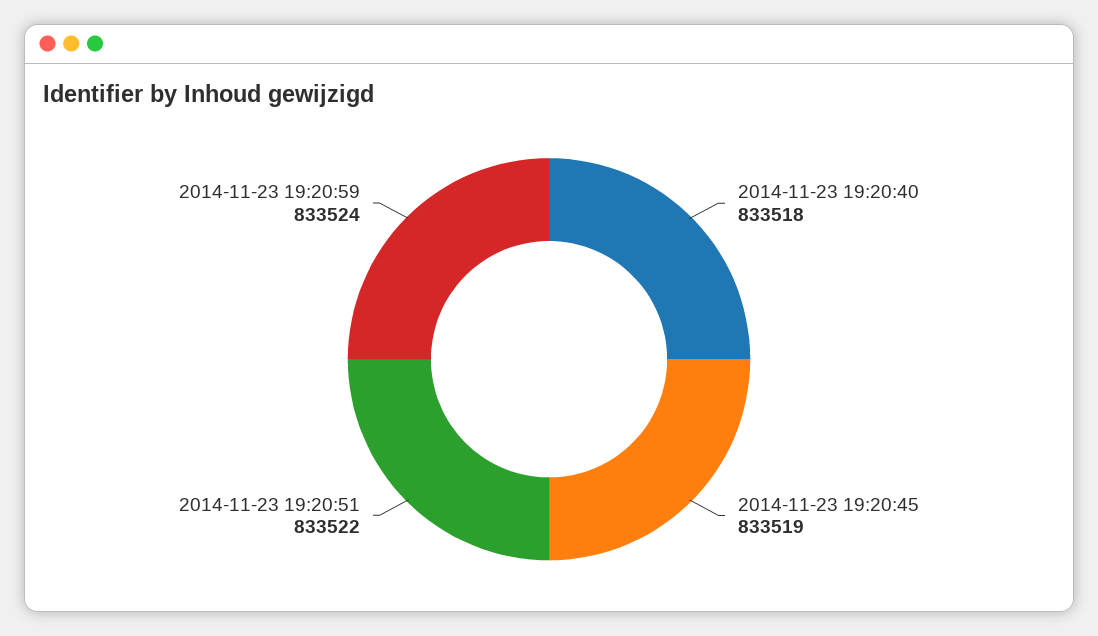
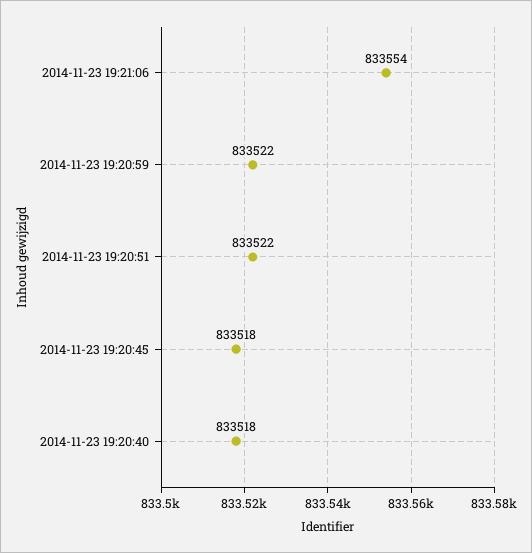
2014-11-23 19:20:45: 833519 -> 833518
2014-11-23 19:20:59: 833524 -> 833522
2014-11-23 19:21:06: none -> 833554

